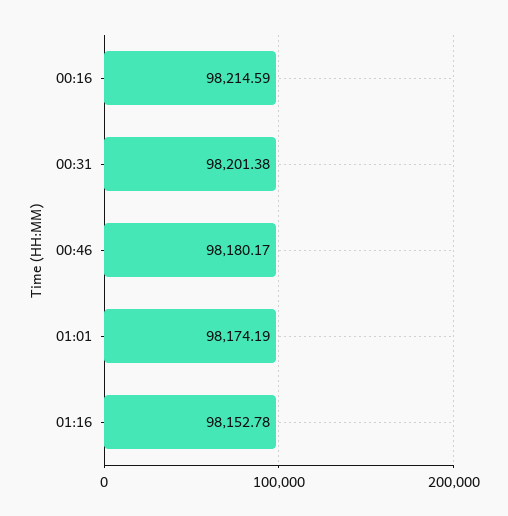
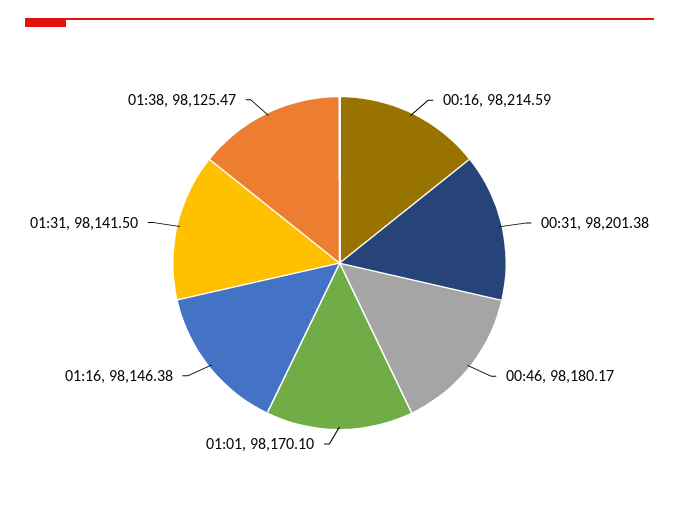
01:01: 98174.19 -> 98170.1
01:16: 98152.78 -> 98146.38
01:31: none -> 98141.5
01:38: none -> 98125.47

